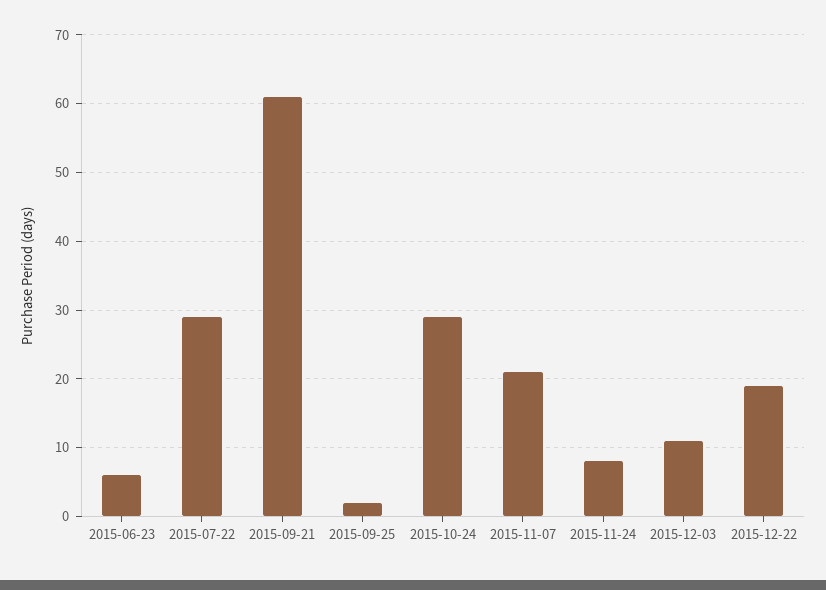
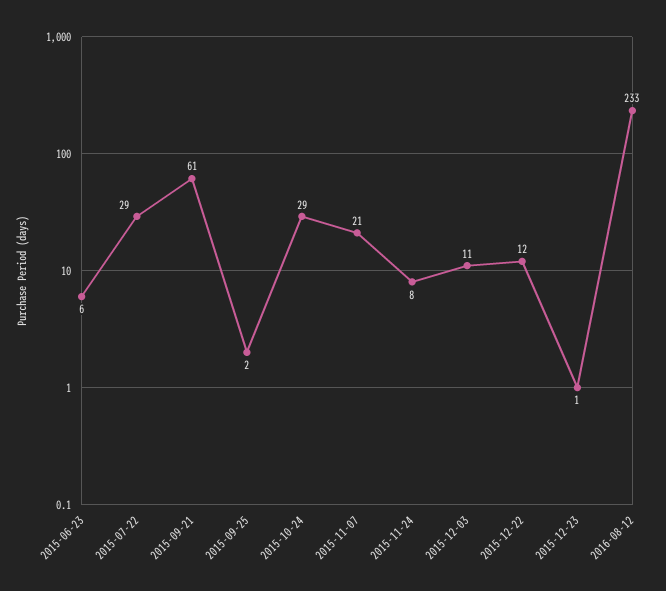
2015-12-22: 19 -> 12
2015-12-23: none -> 1
2016-08-12: none -> 233

